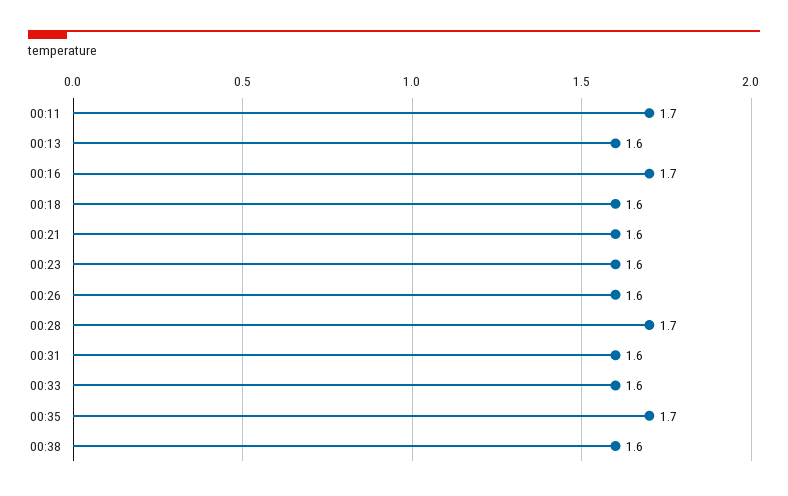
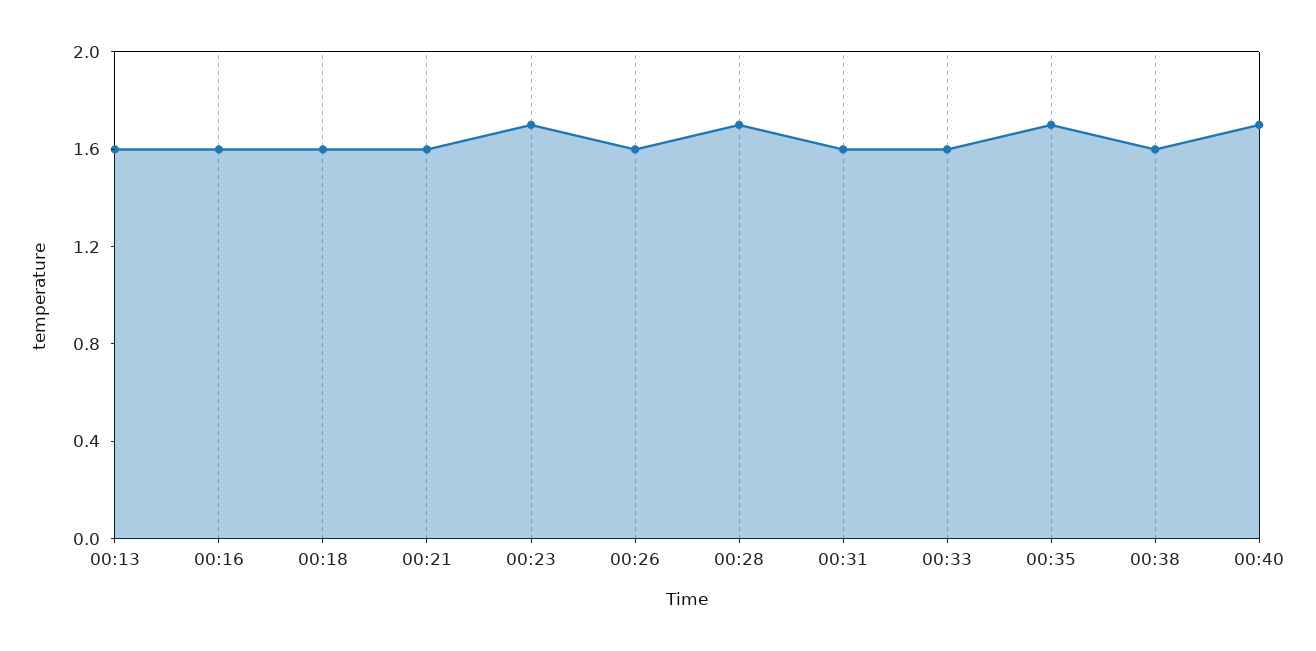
00:11: 1.7 -> none
00:16: 1.7 -> 1.6
00:23: 1.6 -> 1.7
00:40: none -> 1.7

